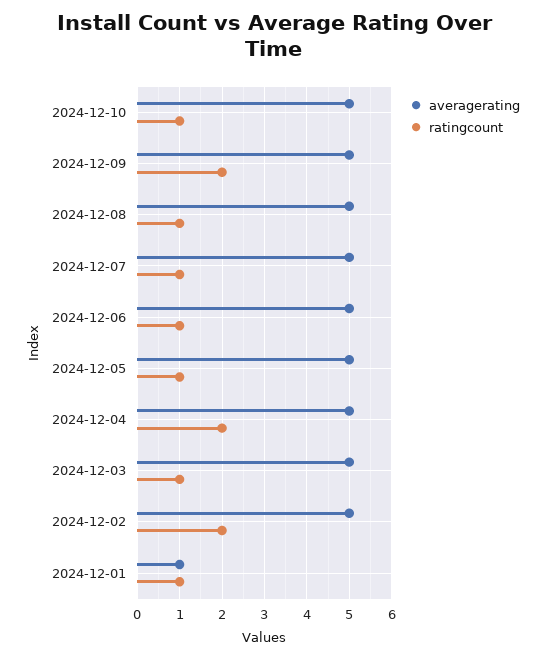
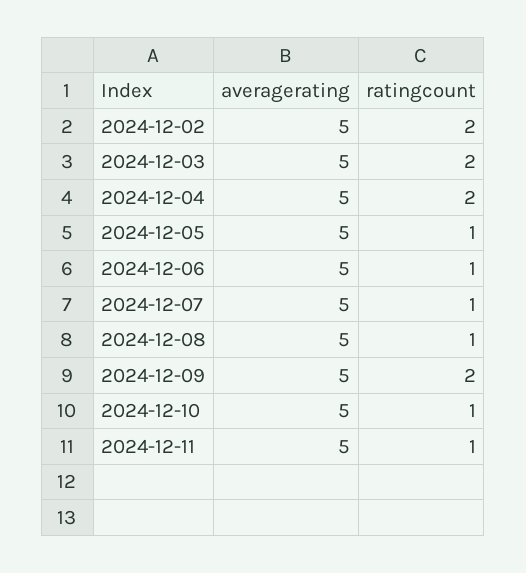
ratingcount, 2024-12-03: 1 -> 2
averagerating, 2024-12-01: 1 -> none
ratingcount, 2024-12-01: 1 -> none
averagerating, 2024-12-11: none -> 5
ratingcount, 2024-12-11: none -> 1

